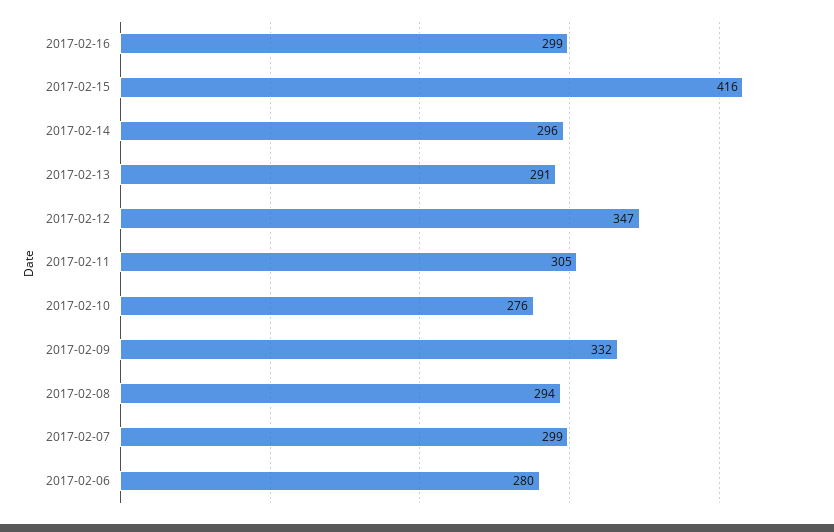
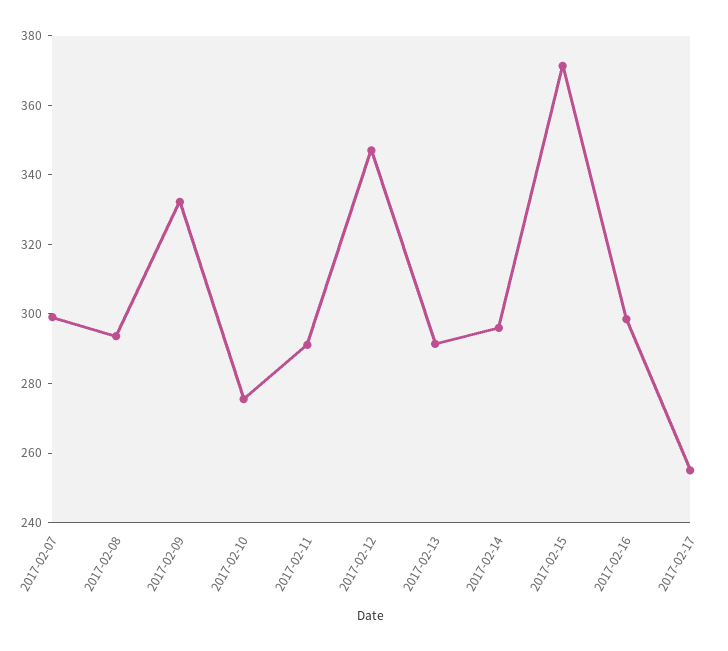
2017-02-15: 416 -> 370
2017-02-11: 305 -> 290
2017-02-06: 280 -> none
2017-02-17: none -> 255

